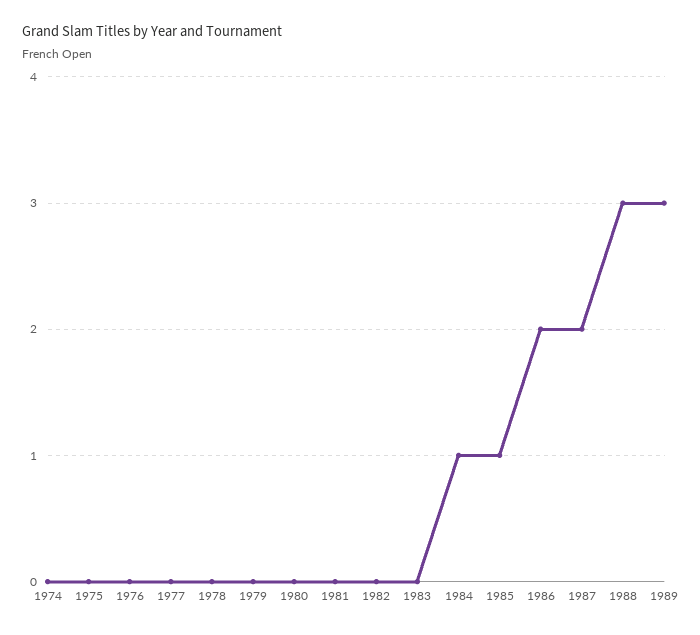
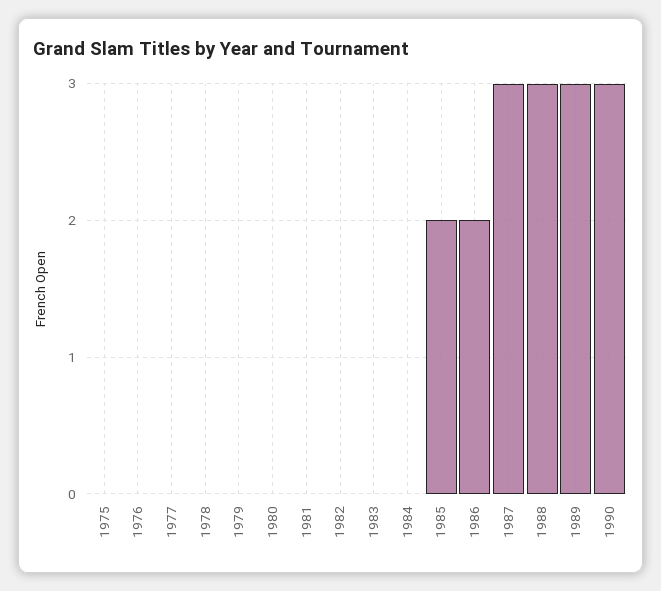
1974: 0 -> none
1984: 1 -> 0
1985: 1 -> 2
1987: 2 -> 3
1990: none -> 3

